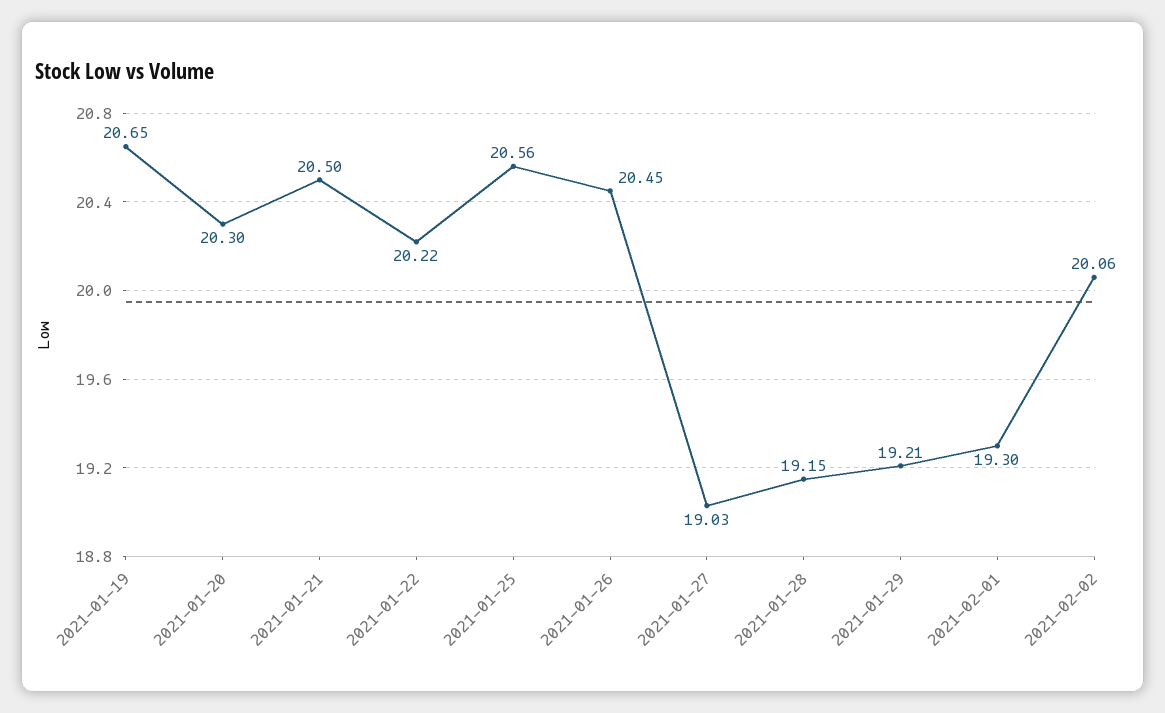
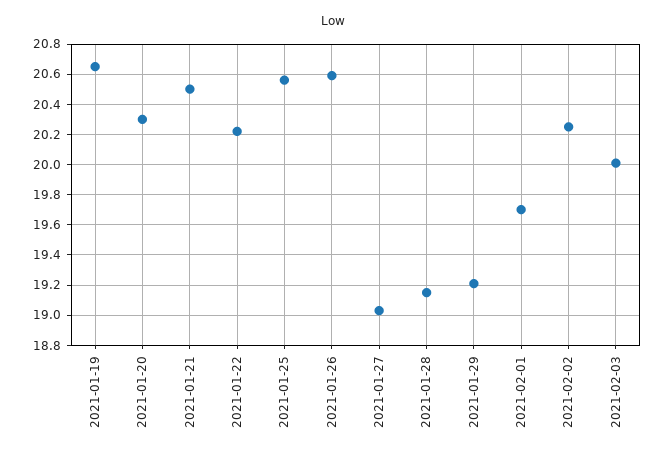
2021-01-26: 20.45 -> 20.6
2021-02-01: 19.3 -> 19.7
2021-02-02: 20.06 -> 20.25
2021-02-03: none -> 20

